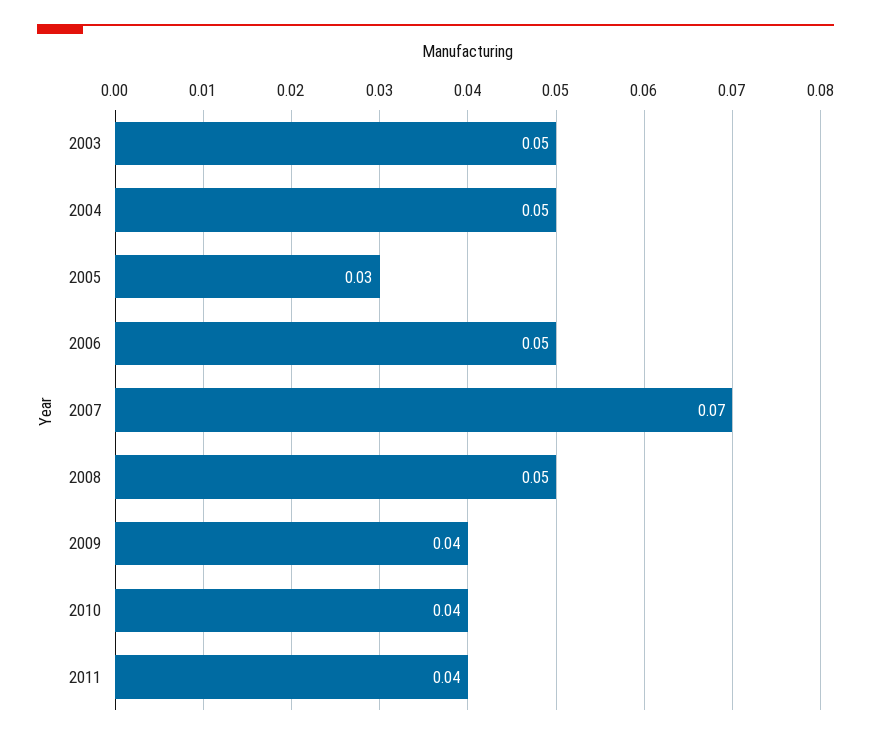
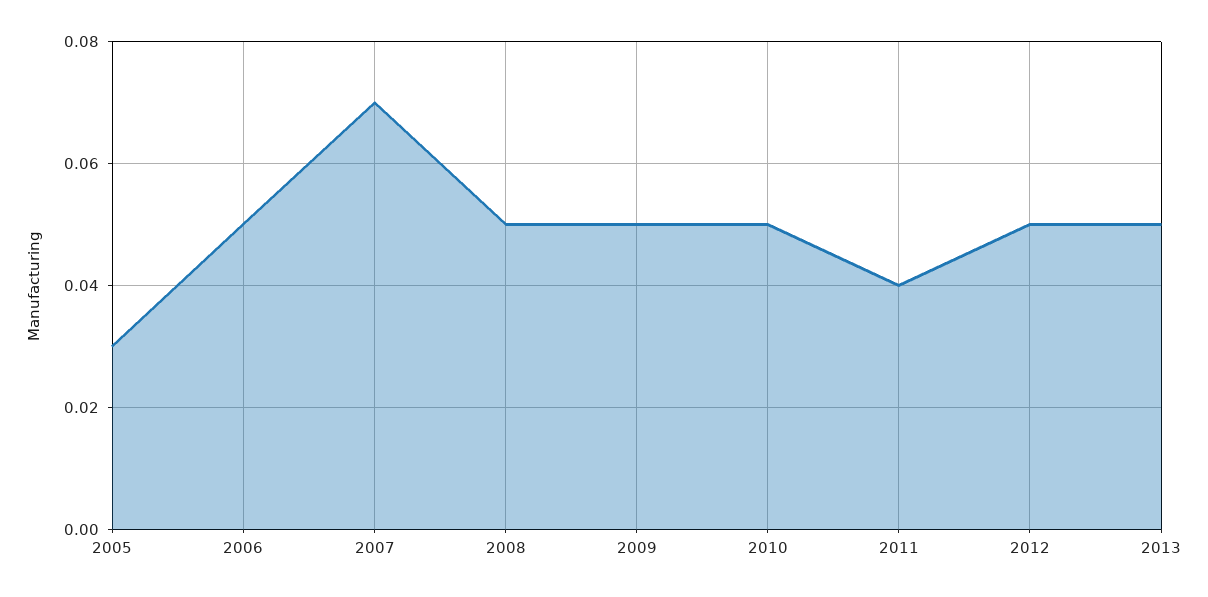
2003: 0.05 -> none
2004: 0.05 -> none
2009: 0.04 -> 0.05
2010: 0.04 -> 0.05
2012: none -> 0.05
2013: none -> 0.05

